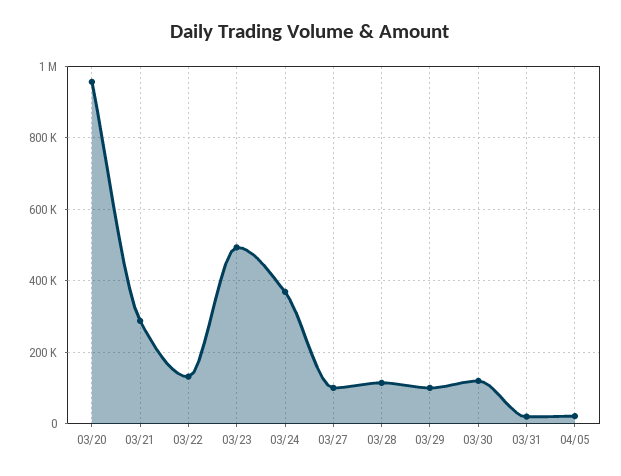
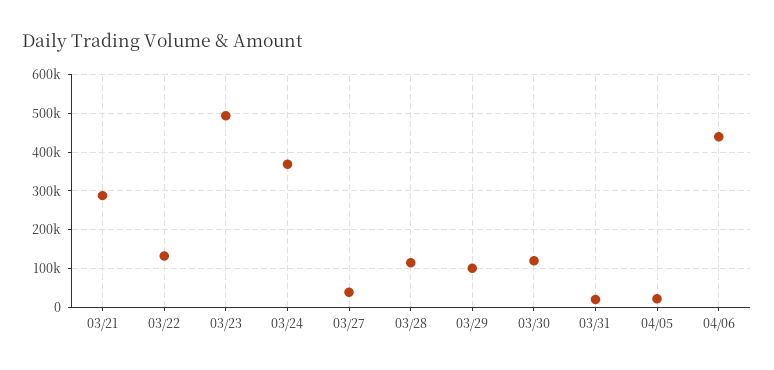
03/20: 960000 -> none
03/27: 100000 -> 40000
04/06: none -> 440000

